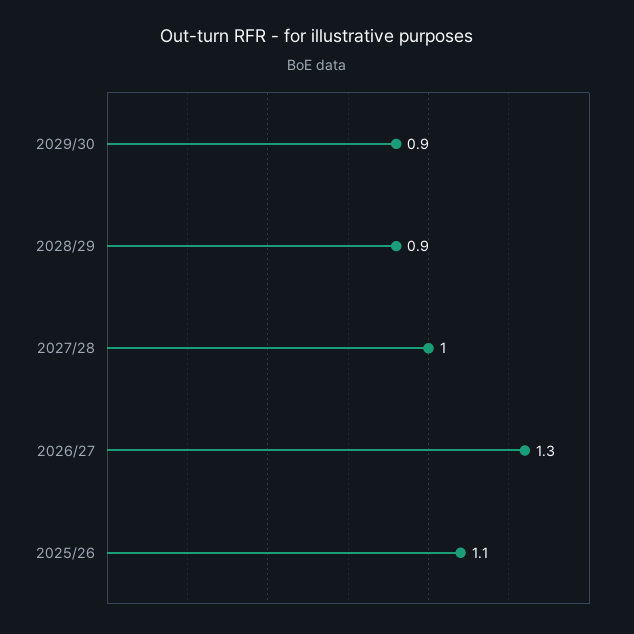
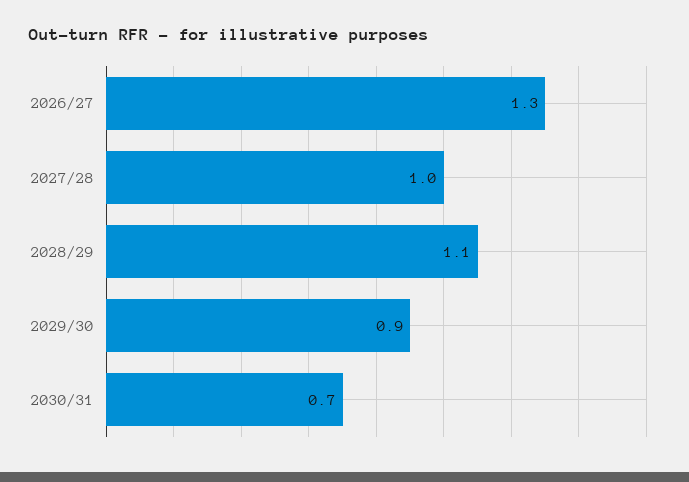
2028/29: 0.9 -> 1.1
2025/26: 1.1 -> none
2030/31: none -> 0.7

